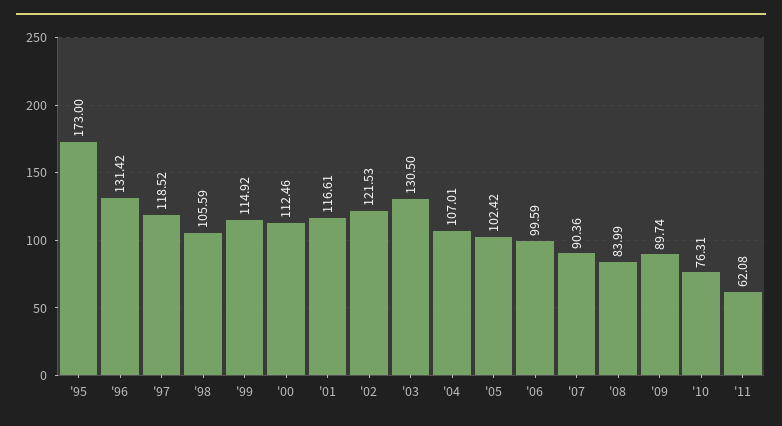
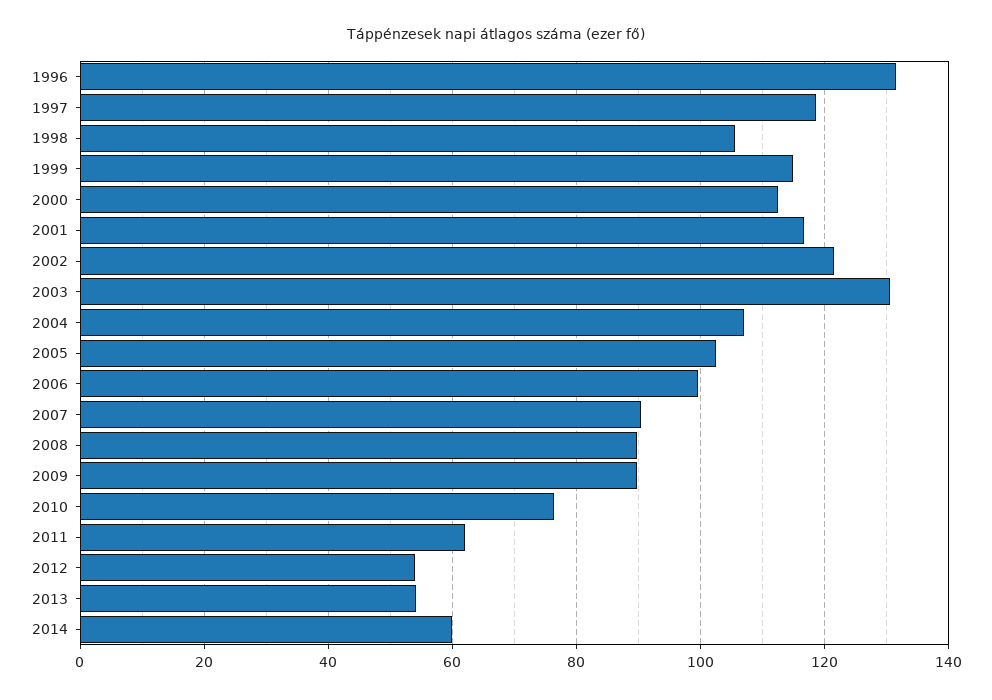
'95: 173 -> none
'08: 83.99 -> 90
2012: none -> 54
2013: none -> 54
2014: none -> 60

